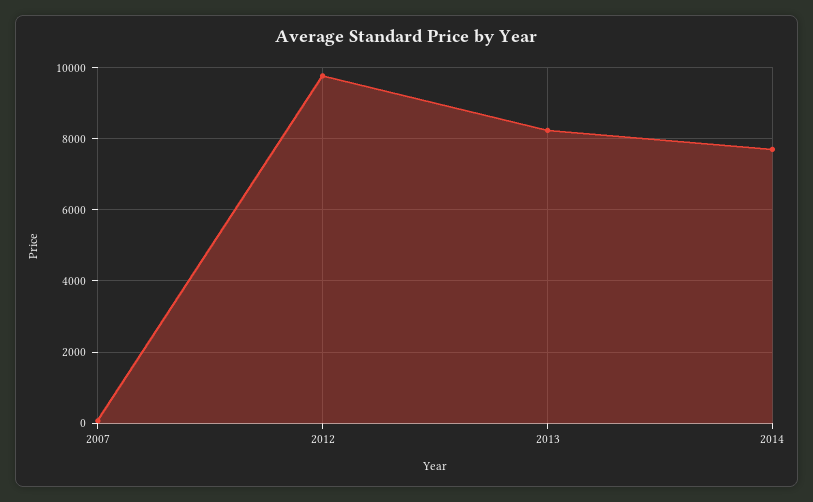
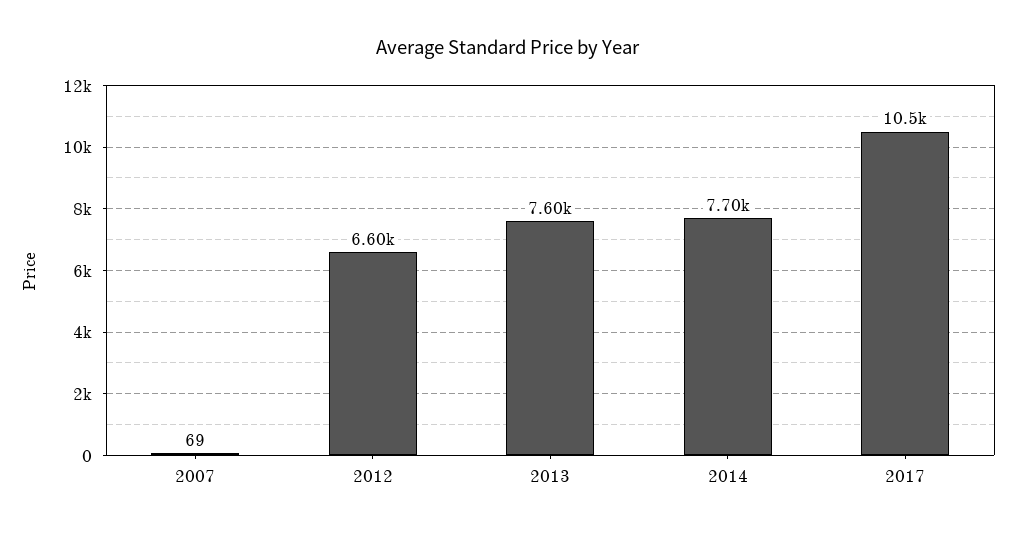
2012: 9800 -> 6600
2013: 8200 -> 7600
2017: none -> 10500

